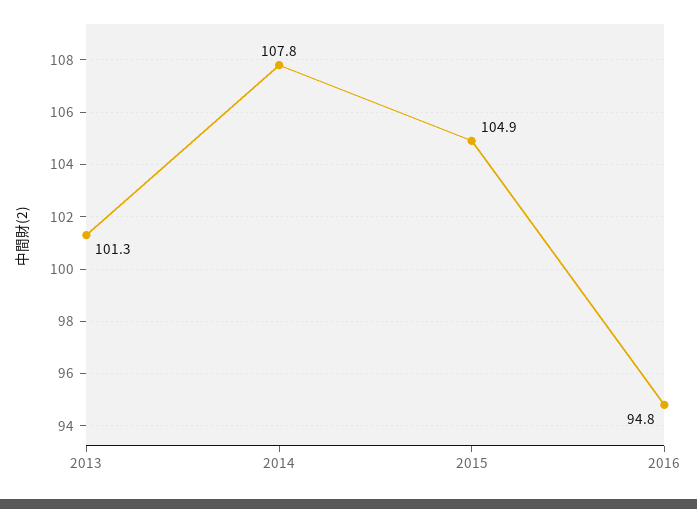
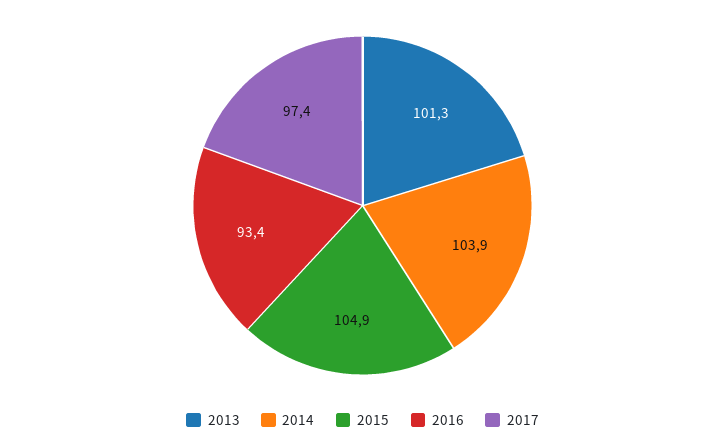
2014: 107.8 -> 103.9
2016: 94.8 -> 93.4
2017: none -> 97.4

